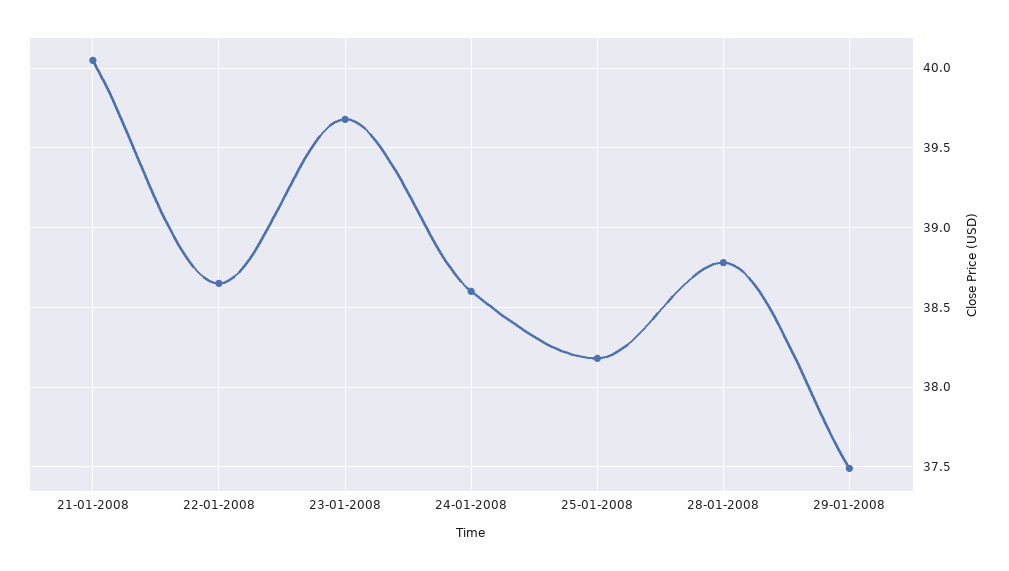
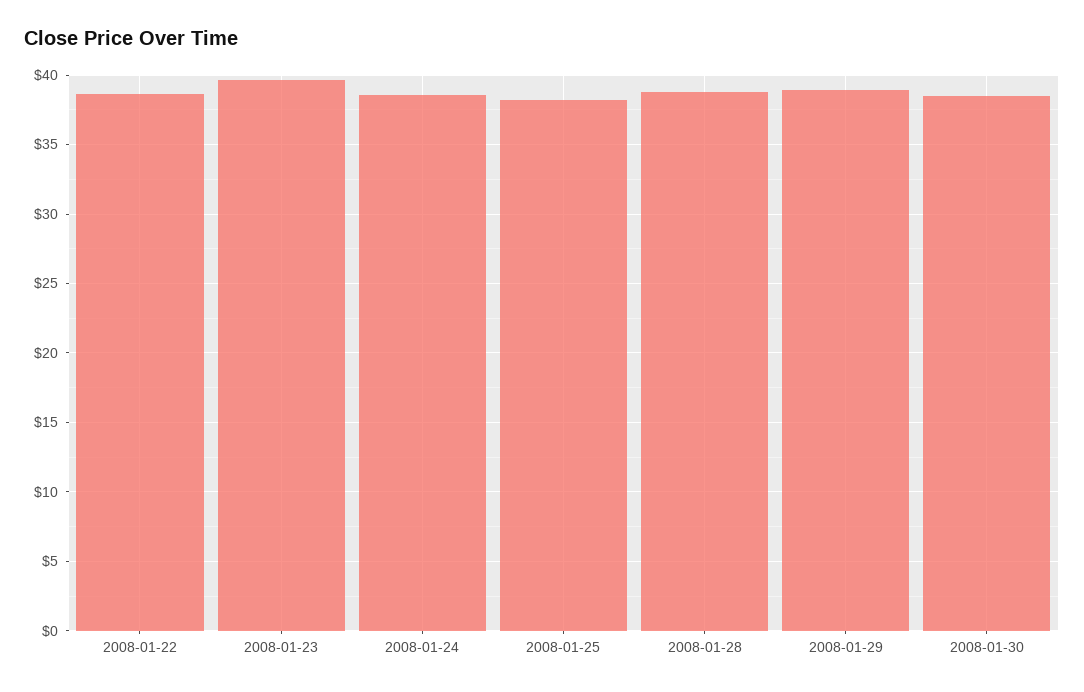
21-01-2008: 40.05 -> none
29-01-2008: 37.5 -> 39
2008-01-30: none -> 38.5

